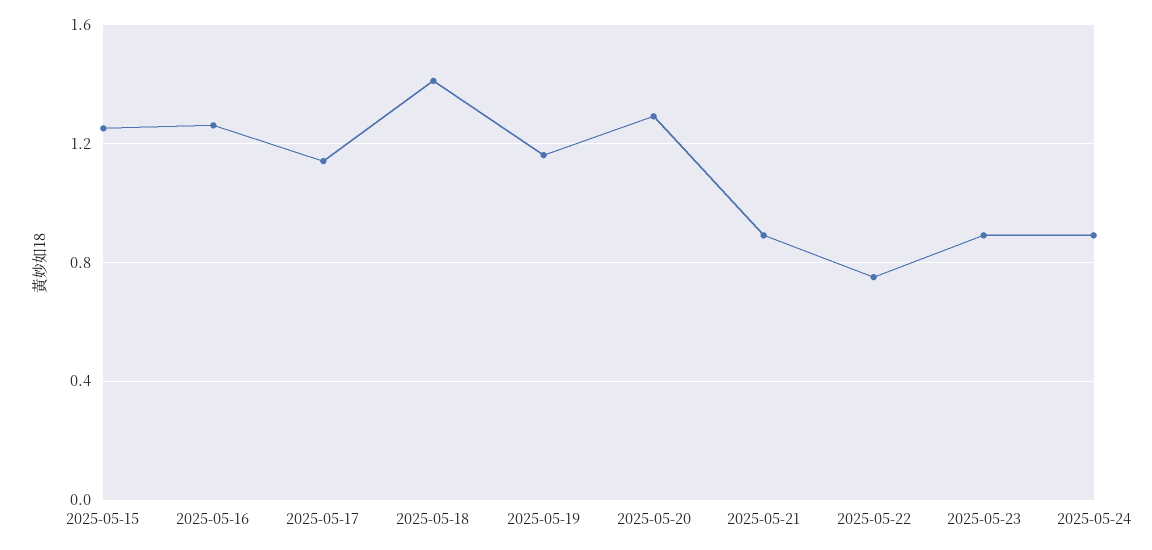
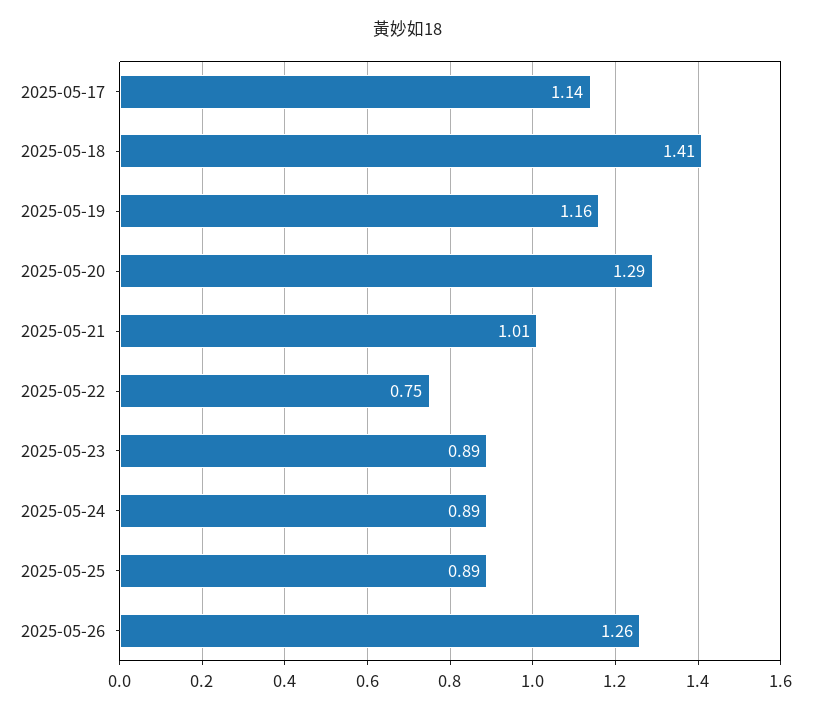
2025-05-15: 1.25 -> none
2025-05-16: 1.25 -> none
2025-05-21: 0.9 -> 1.01
2025-05-25: none -> 0.89
2025-05-26: none -> 1.26

